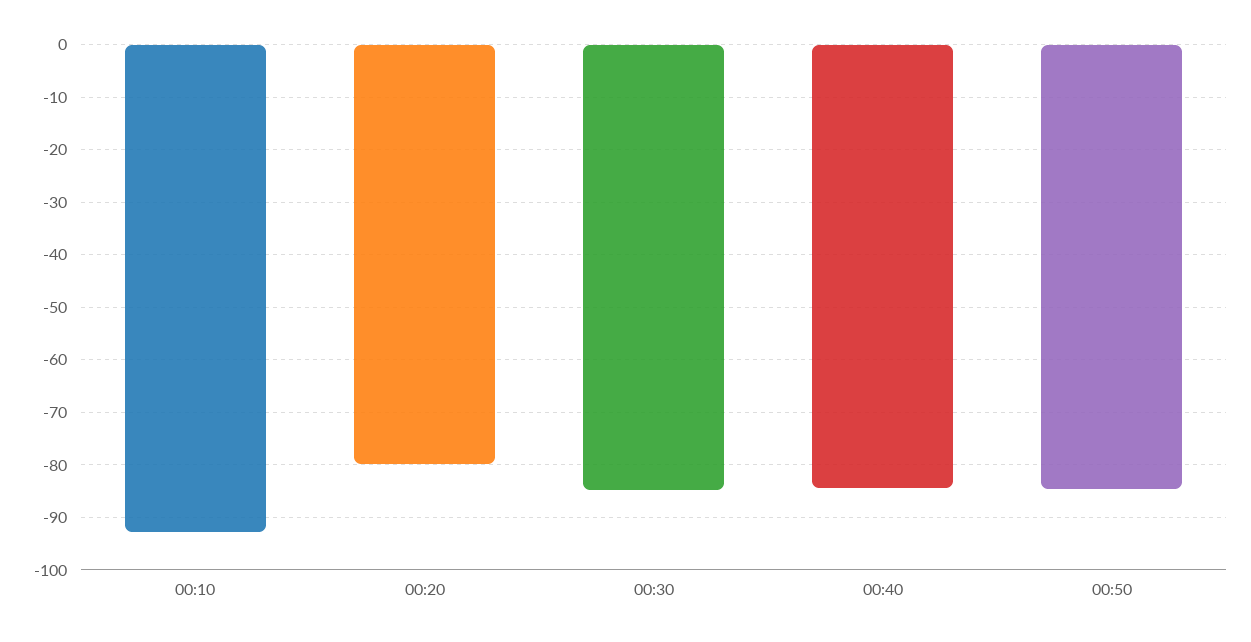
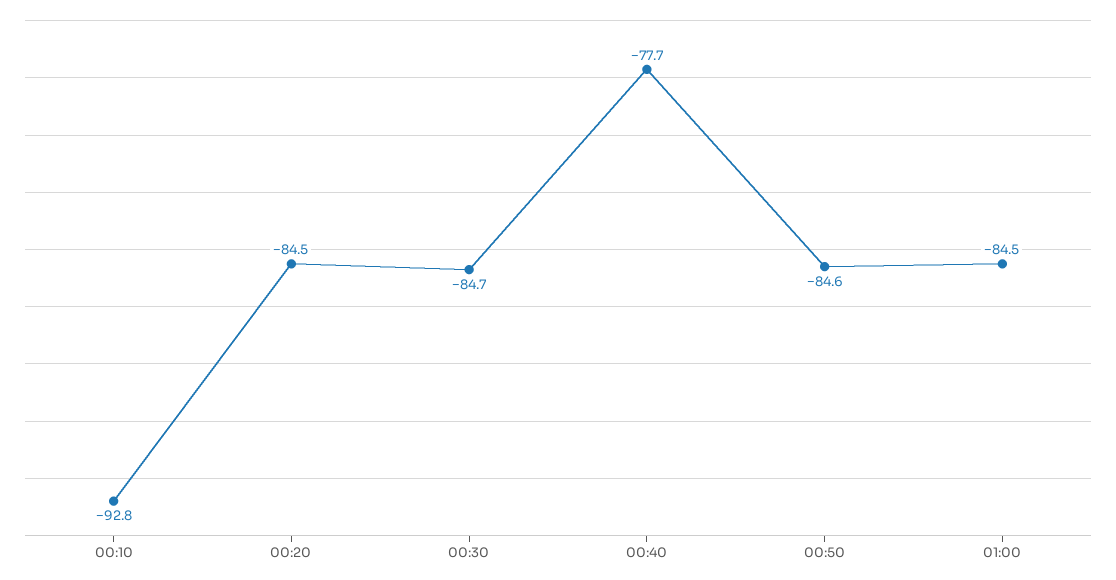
00:20: -80 -> -84.5
00:40: -84 -> -77.7
01:00: none -> -84.5

